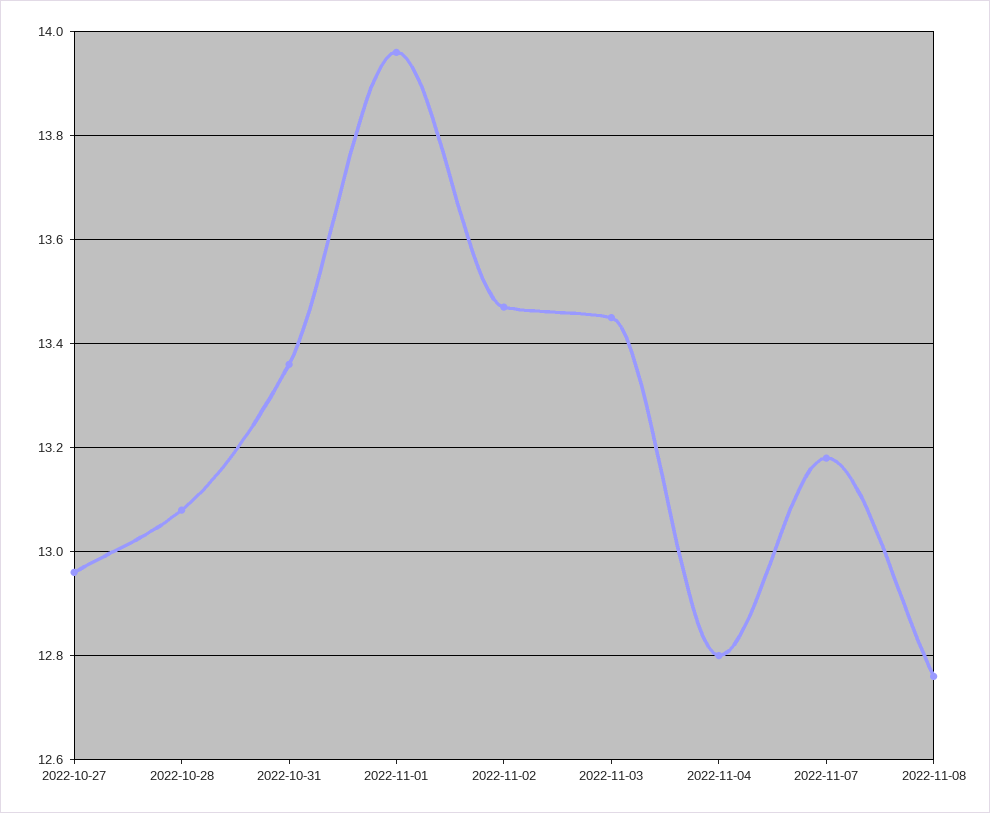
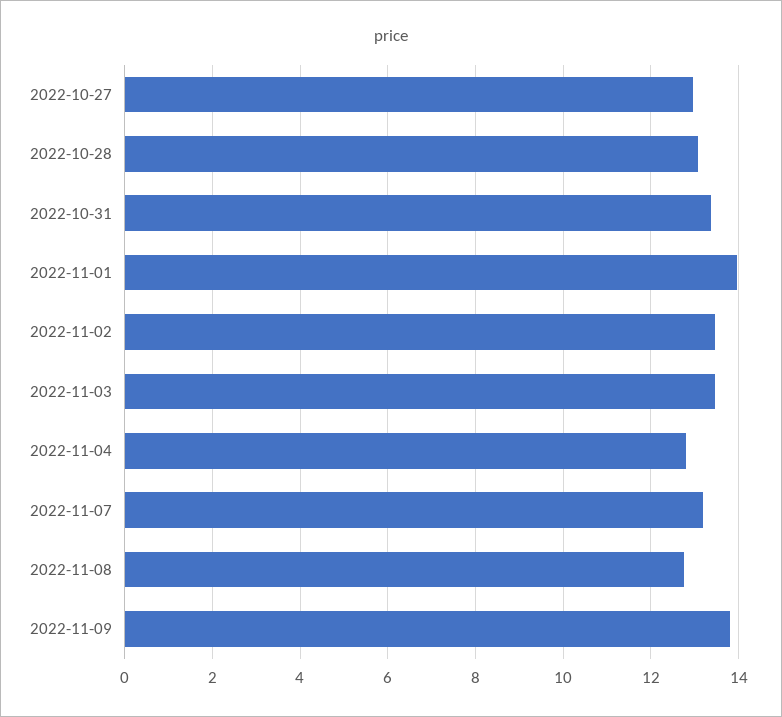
2022-11-09: none -> 13.8

